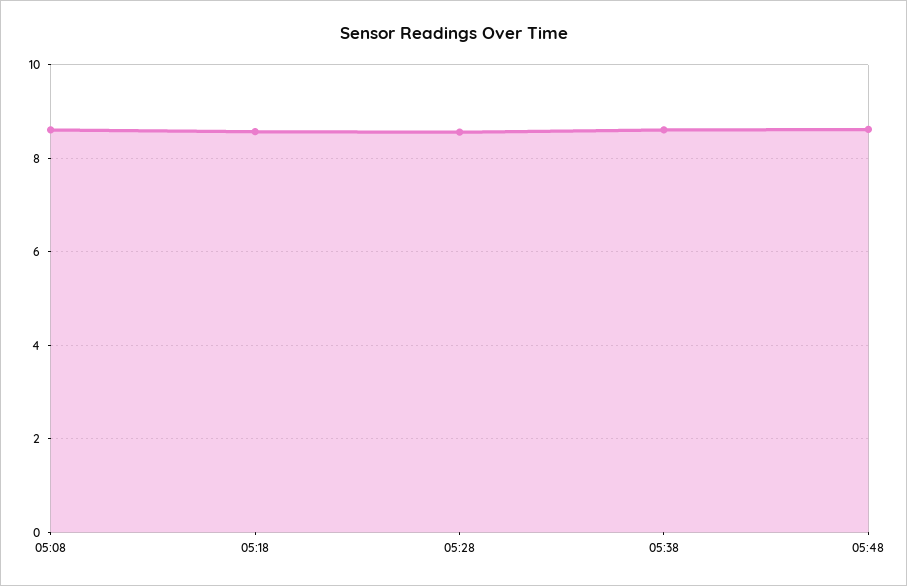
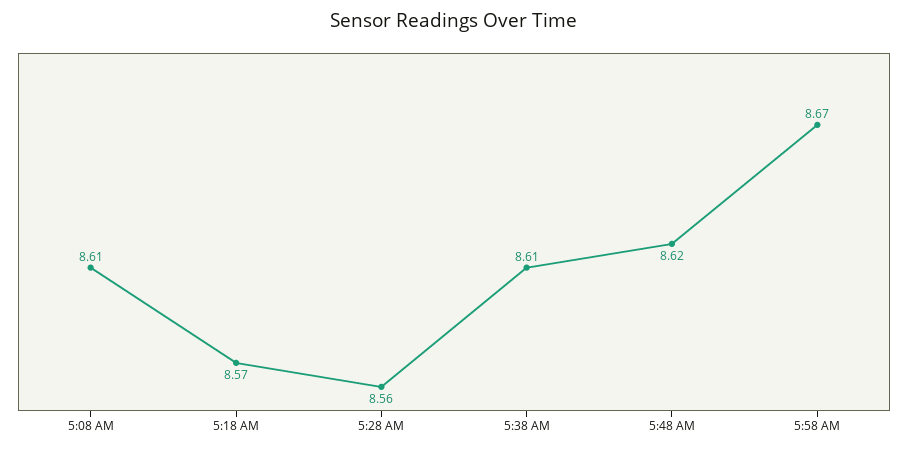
5:58 AM: none -> 8.67

